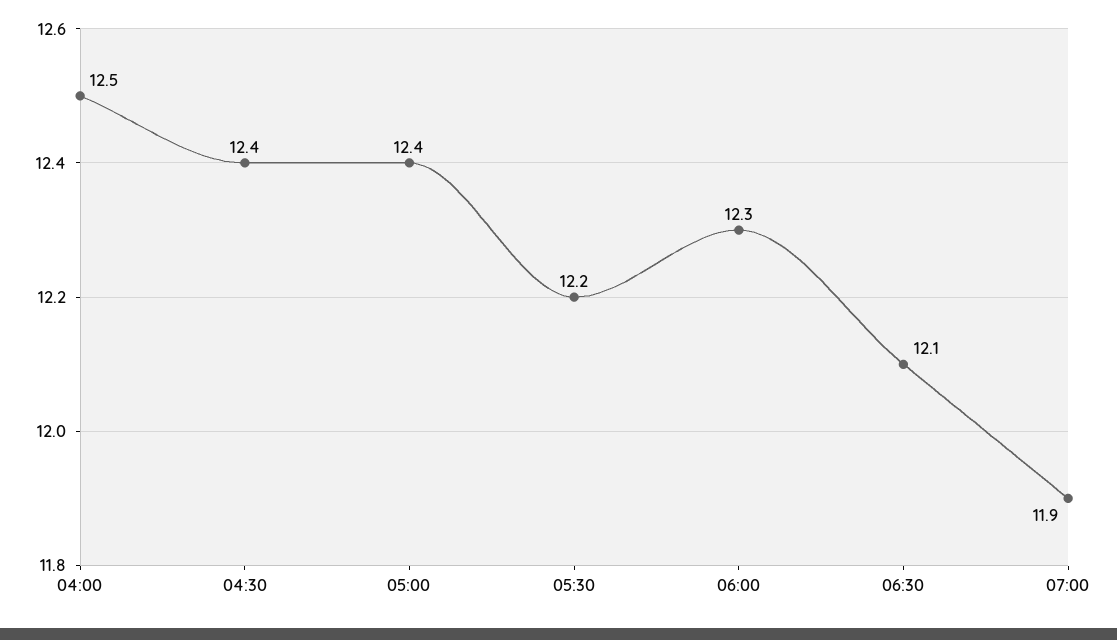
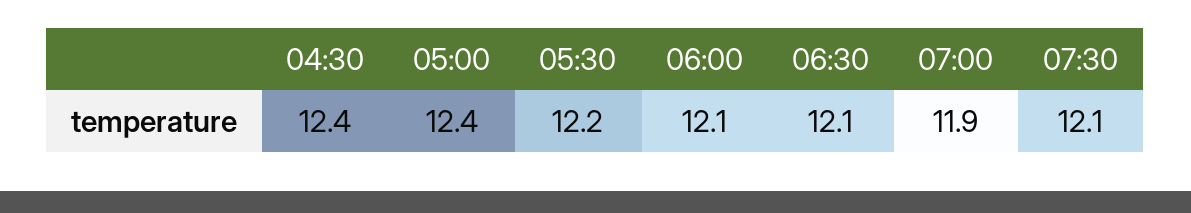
04:00: 12.5 -> none
06:00: 12.3 -> 12.1
07:30: none -> 12.1

